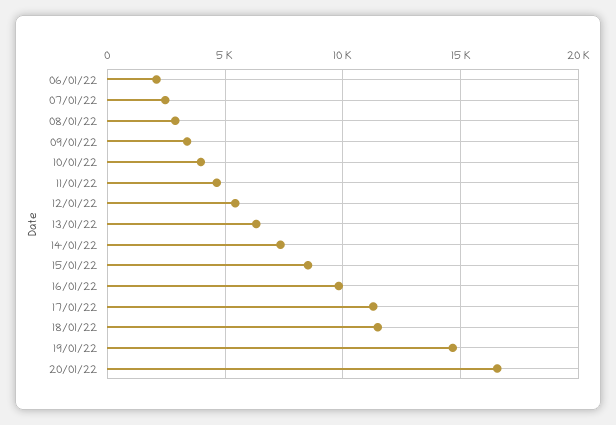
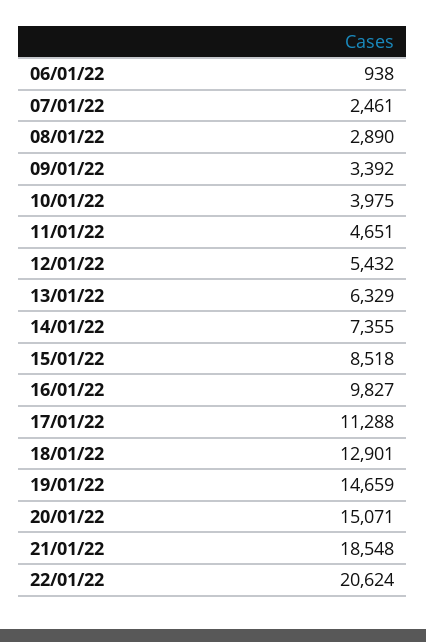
06/01/22: 2000 -> 938
18/01/22: 11500 -> 12901
20/01/22: 16500 -> 15071
21/01/22: none -> 18548
22/01/22: none -> 20624

